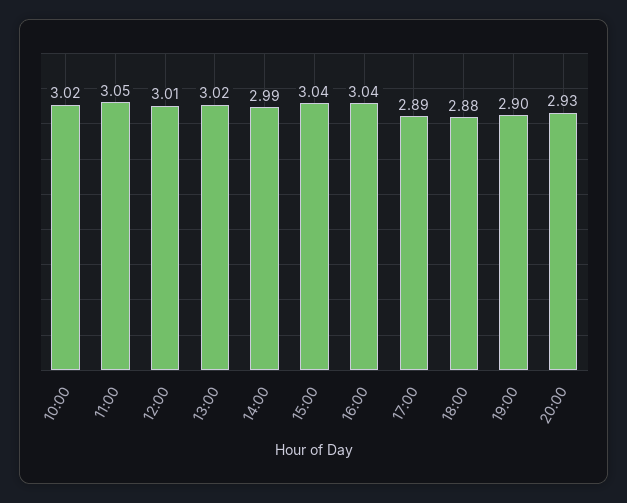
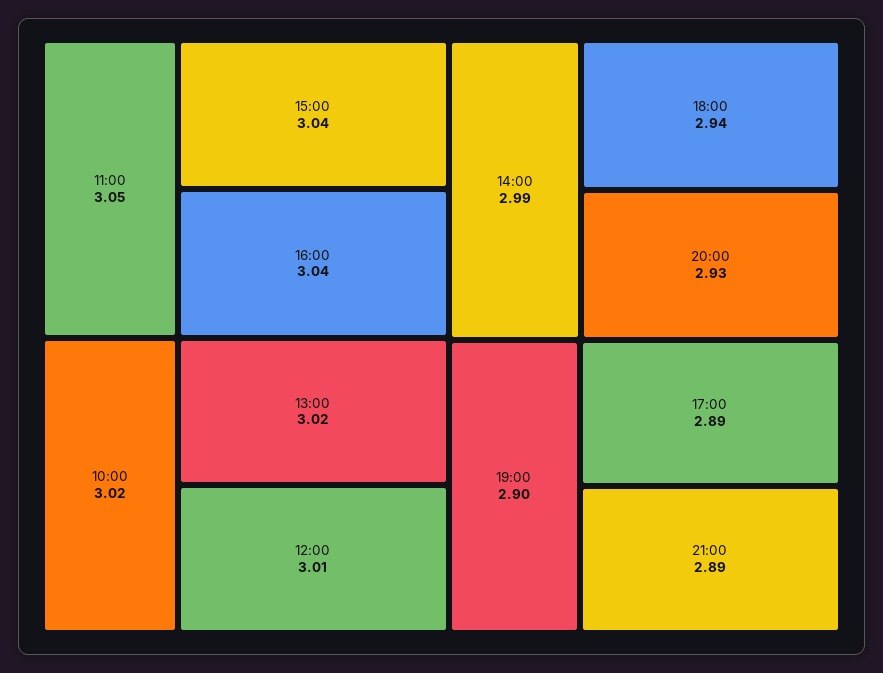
18:00: 2.88 -> 2.94
21:00: none -> 2.89

